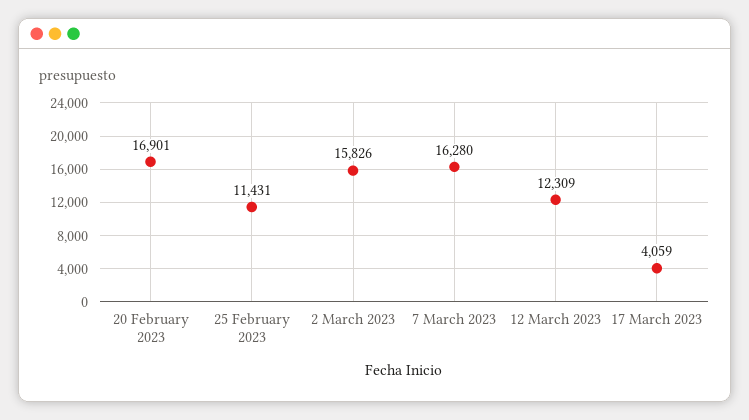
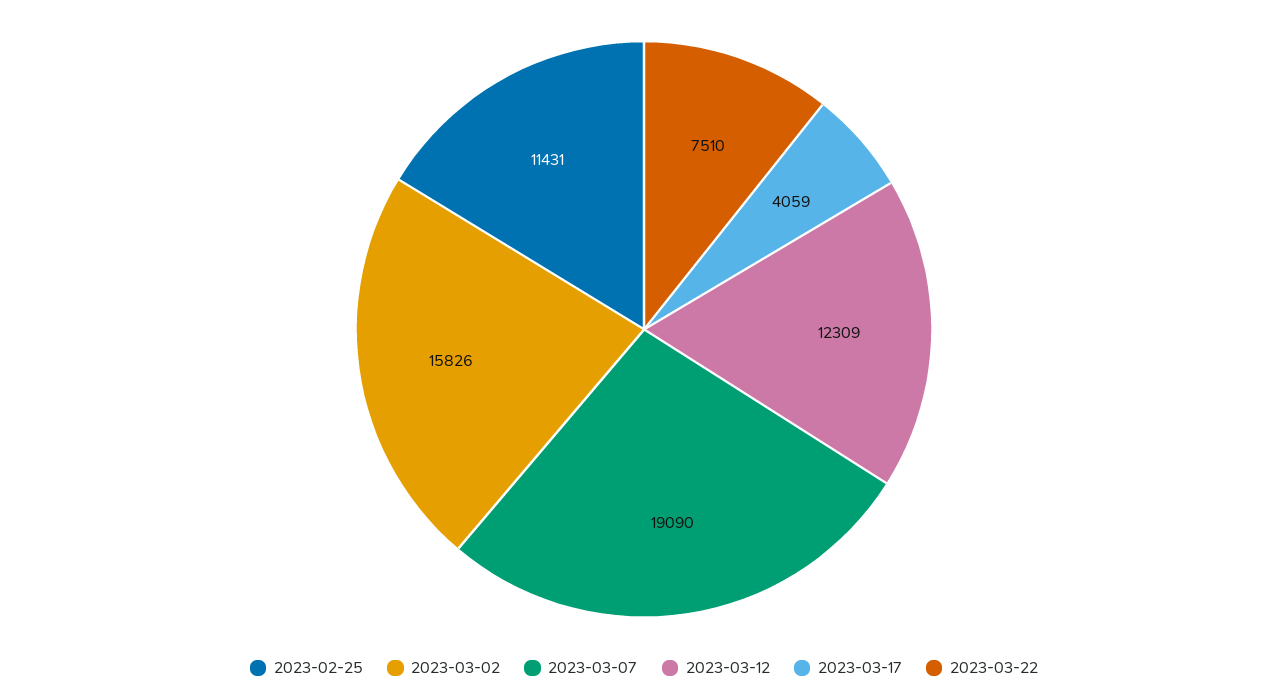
20 February 2023: 16901 -> none
7 March 2023: 16280 -> 19090
2023-03-22: none -> 7510

